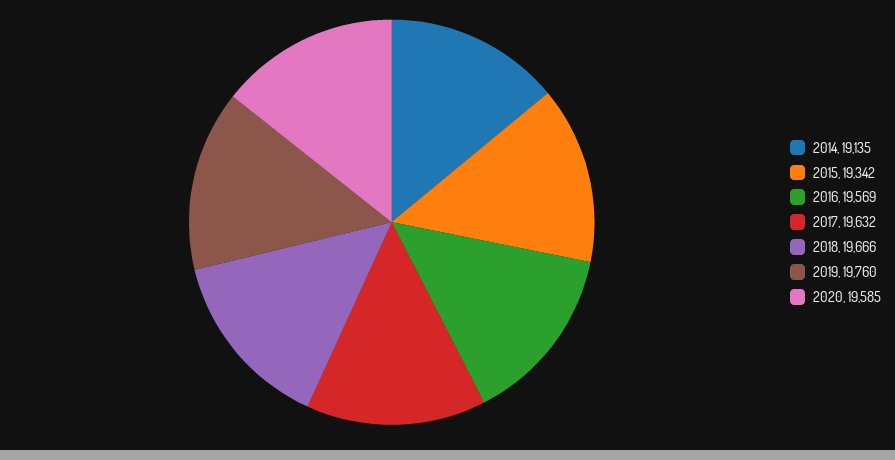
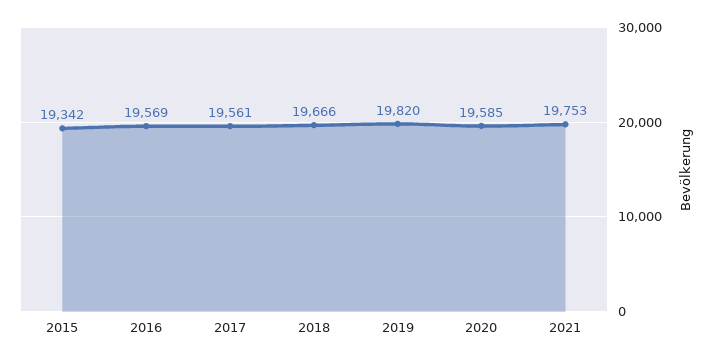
2014: 19135 -> none
2017: 19632 -> 19561
2019: 19760 -> 19820
2021: none -> 19753

